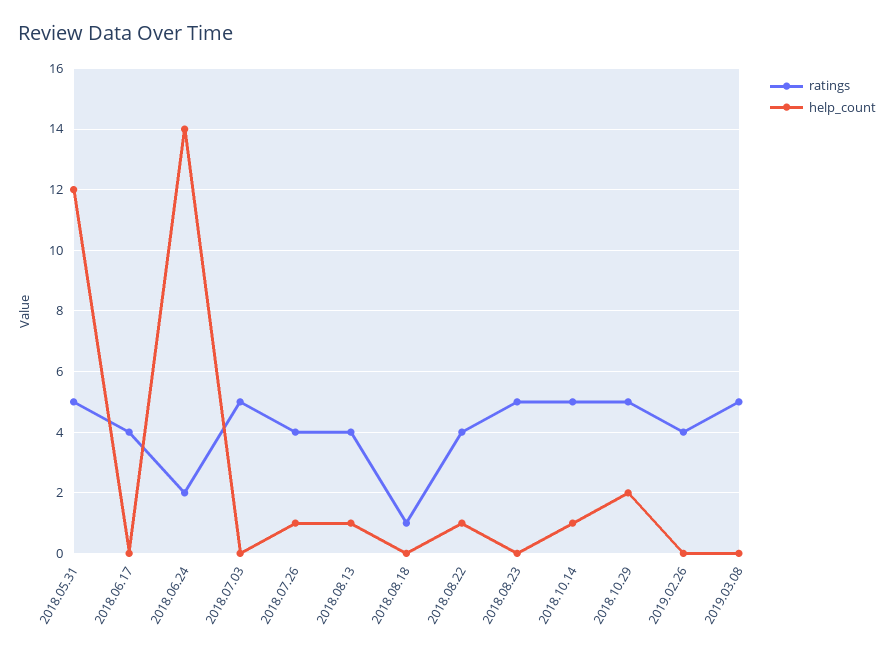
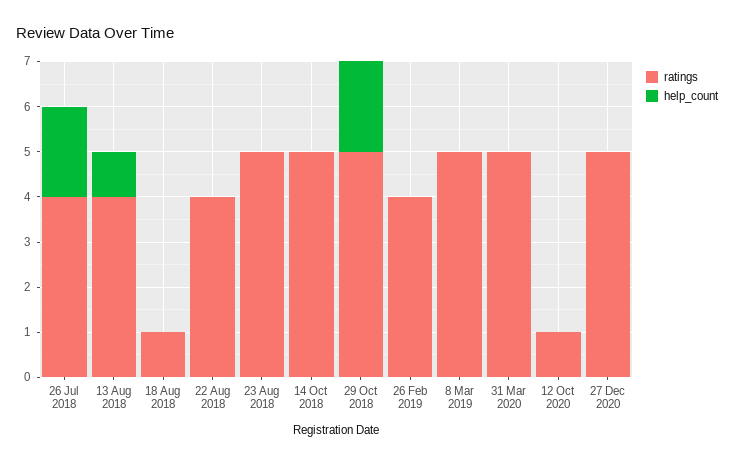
ratings, 2018.05.31: 5 -> none
help_count, 2018.05.31: 12 -> none
ratings, 2018.06.17: 4 -> none
help_count, 2018.06.17: 0 -> none
ratings, 2018.06.24: 2 -> none
help_count, 2018.06.24: 14 -> none
ratings, 2018.07.03: 5 -> none
help_count, 2018.07.03: 0 -> none
help_count, 2018.07.26: 1 -> 2
help_count, 2018.08.22: 1 -> 0
help_count, 2018.10.14: 1 -> 0
ratings, 31 Mar 2020: none -> 5
help_count, 31 Mar 2020: none -> 0
ratings, 12 Oct 2020: none -> 1
help_count, 12 Oct 2020: none -> 0
ratings, 27 Dec 2020: none -> 5
help_count, 27 Dec 2020: none -> 0

